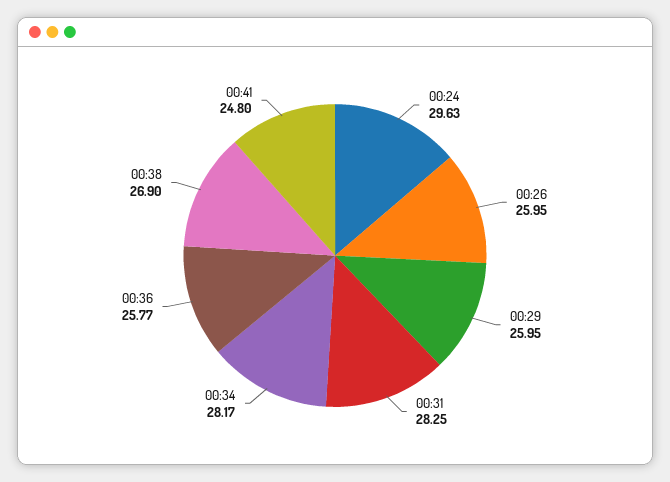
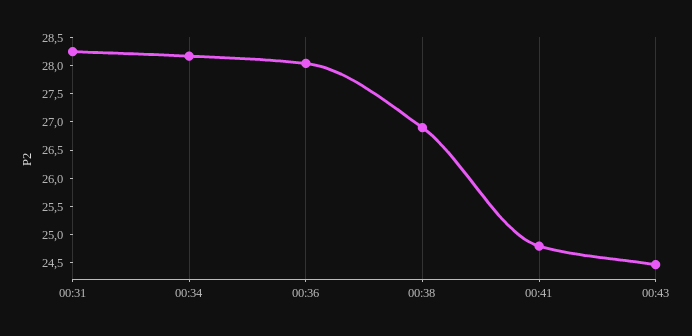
00:24: 29.63 -> none
00:26: 25.95 -> none
00:29: 25.95 -> none
00:36: 25.77 -> 28
00:43: none -> 24.5

